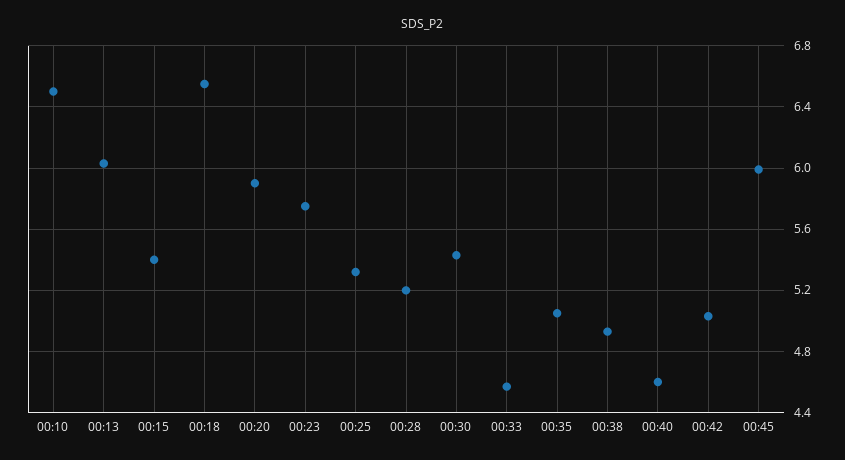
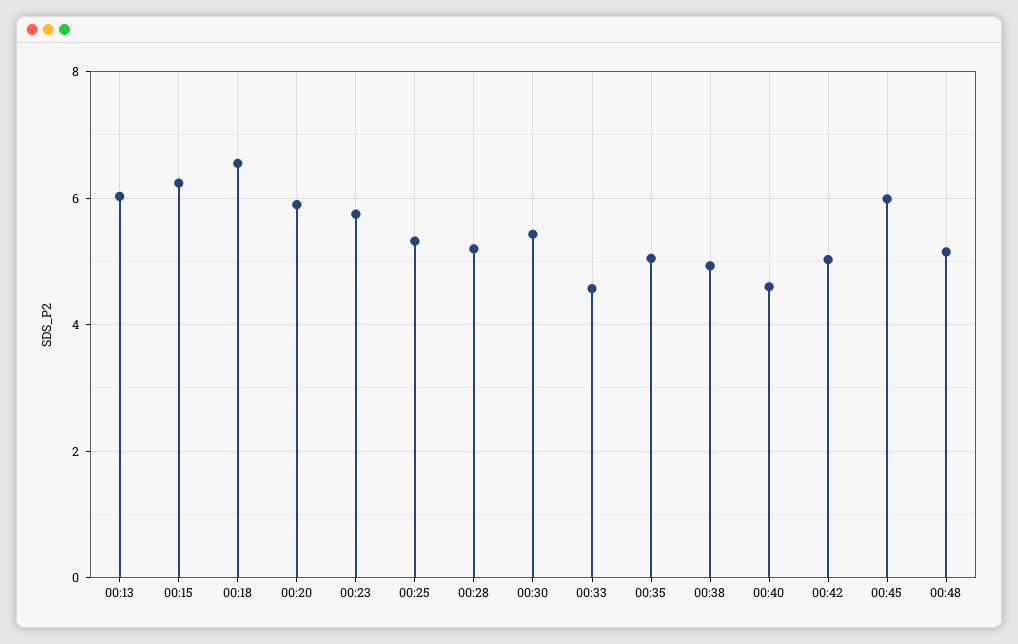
00:10: 6.5 -> none
00:15: 5.4 -> 6.2
00:48: none -> 5.2

